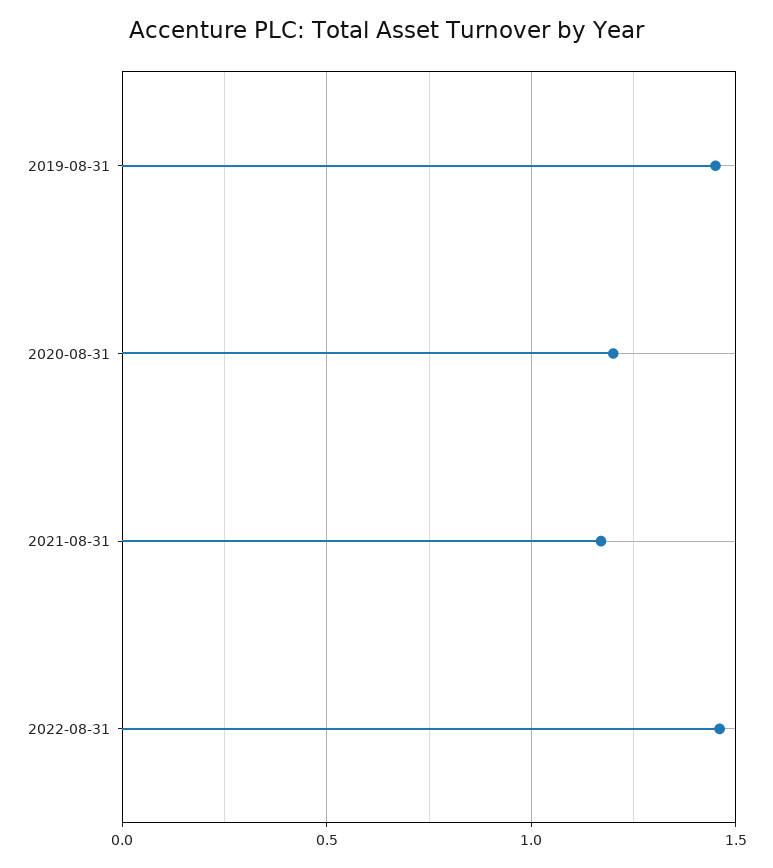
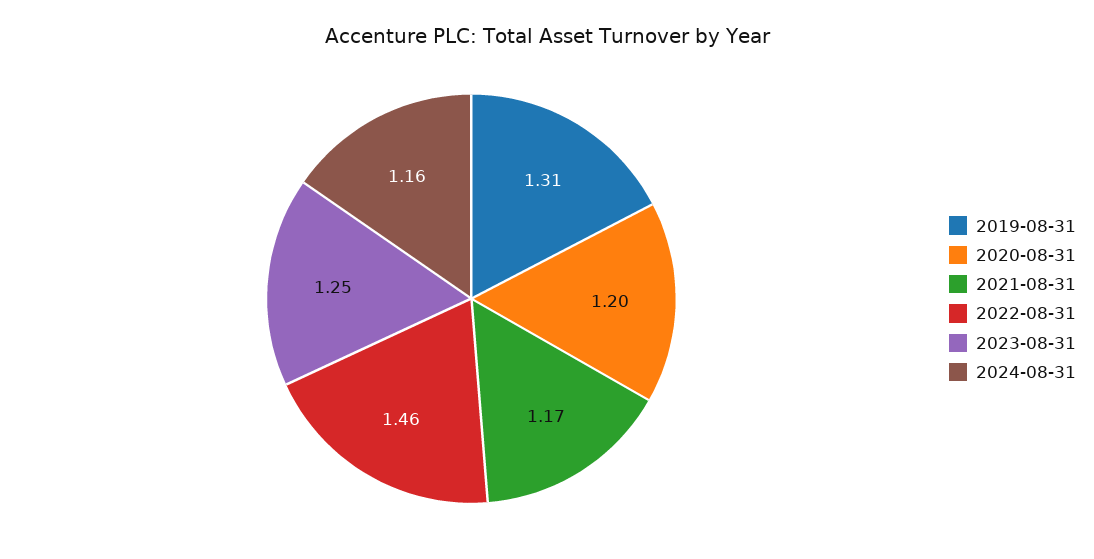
2019-08-31: 1.45 -> 1.31
2023-08-31: none -> 1.25
2024-08-31: none -> 1.16

